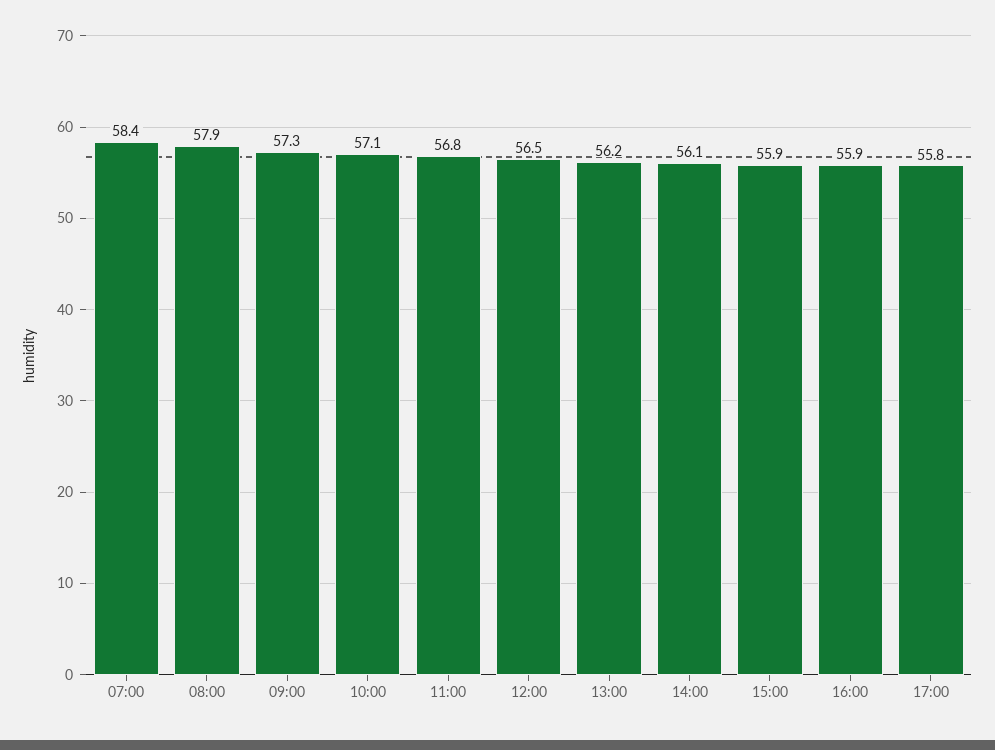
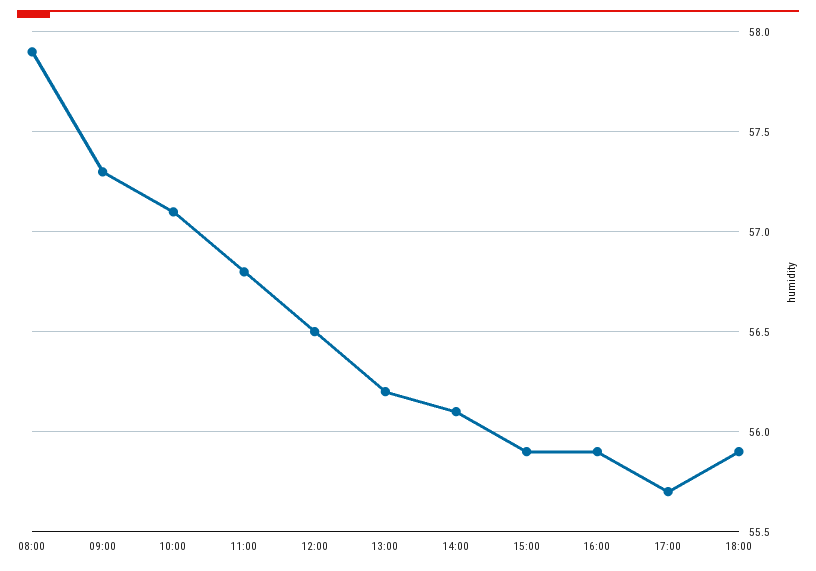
07:00: 58.4 -> none
17:00: 55.8 -> 55.7
18:00: none -> 55.9

